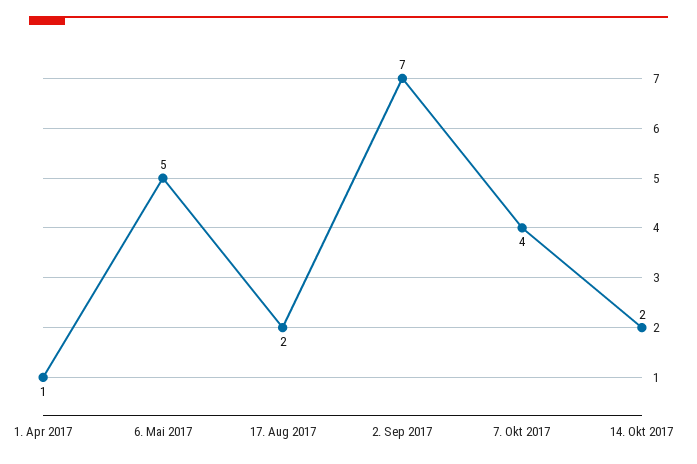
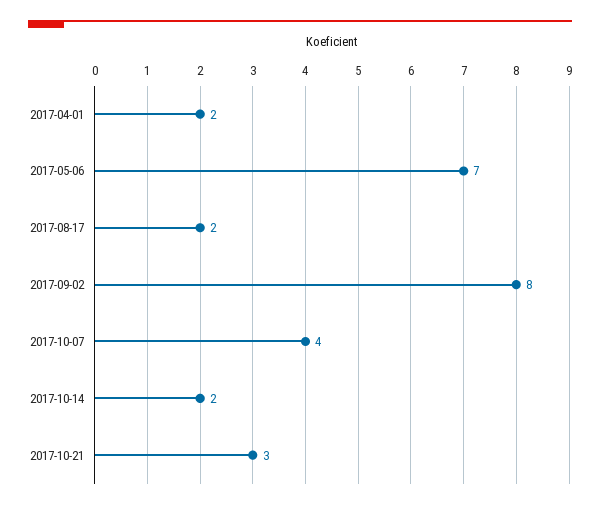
1. Apr 2017: 1 -> 2
6. Mai 2017: 5 -> 7
2. Sep 2017: 7 -> 8
2017-10-21: none -> 3

